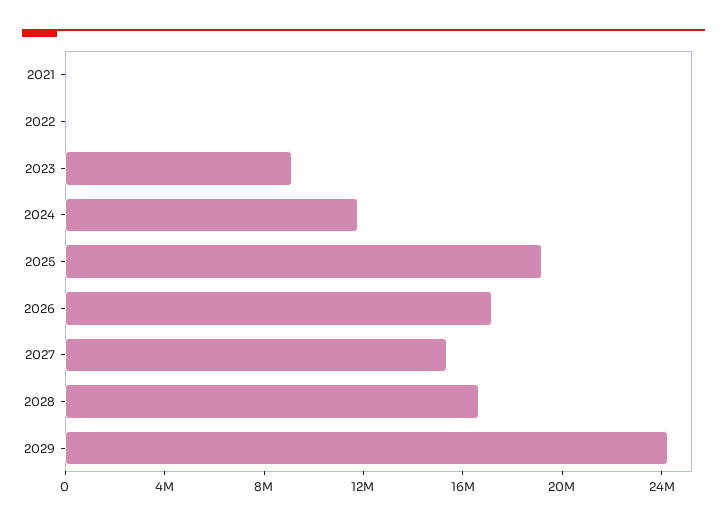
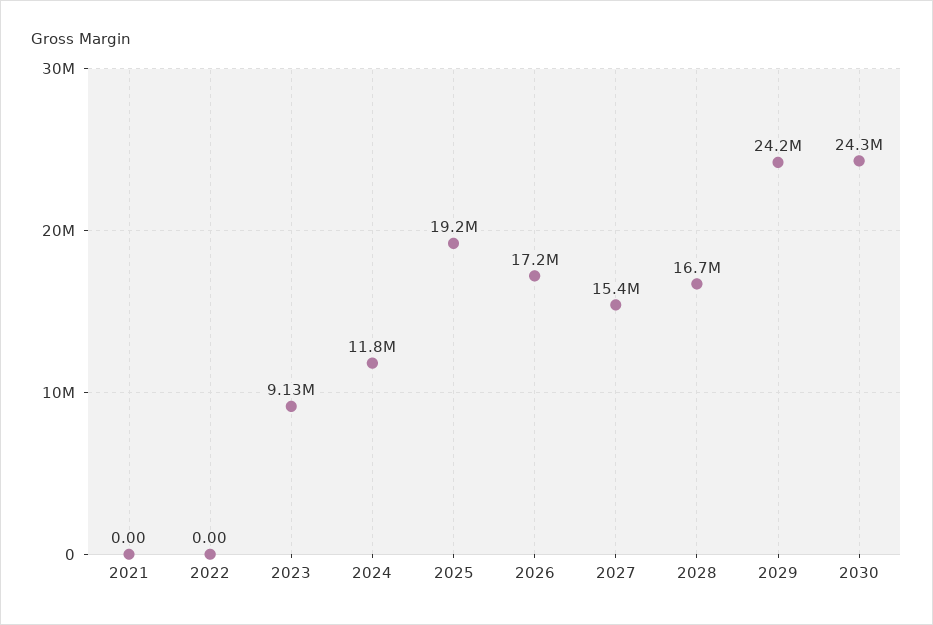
2030: none -> 24300000

